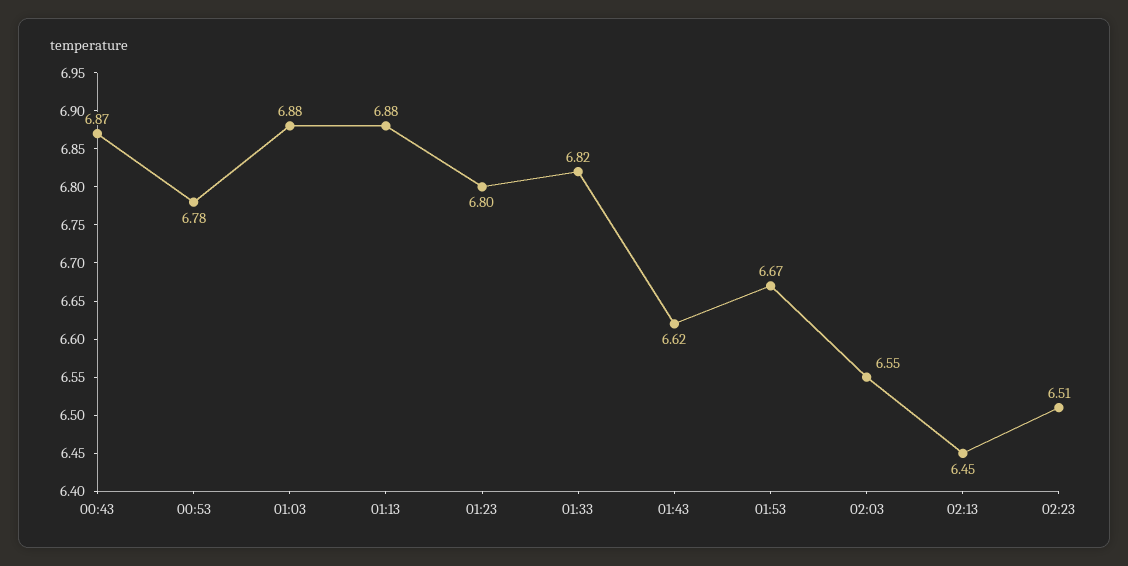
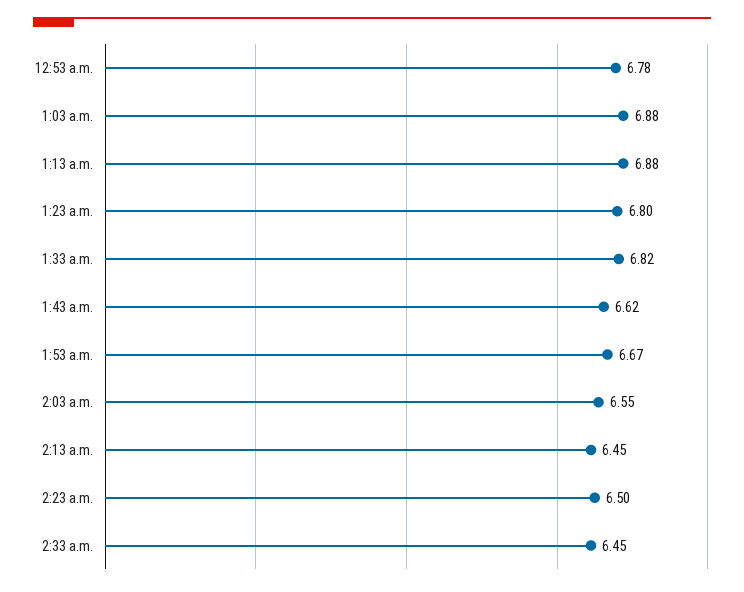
00:43: 6.87 -> none
02:23: 6.51 -> 6.5
2:33 a.m.: none -> 6.45

